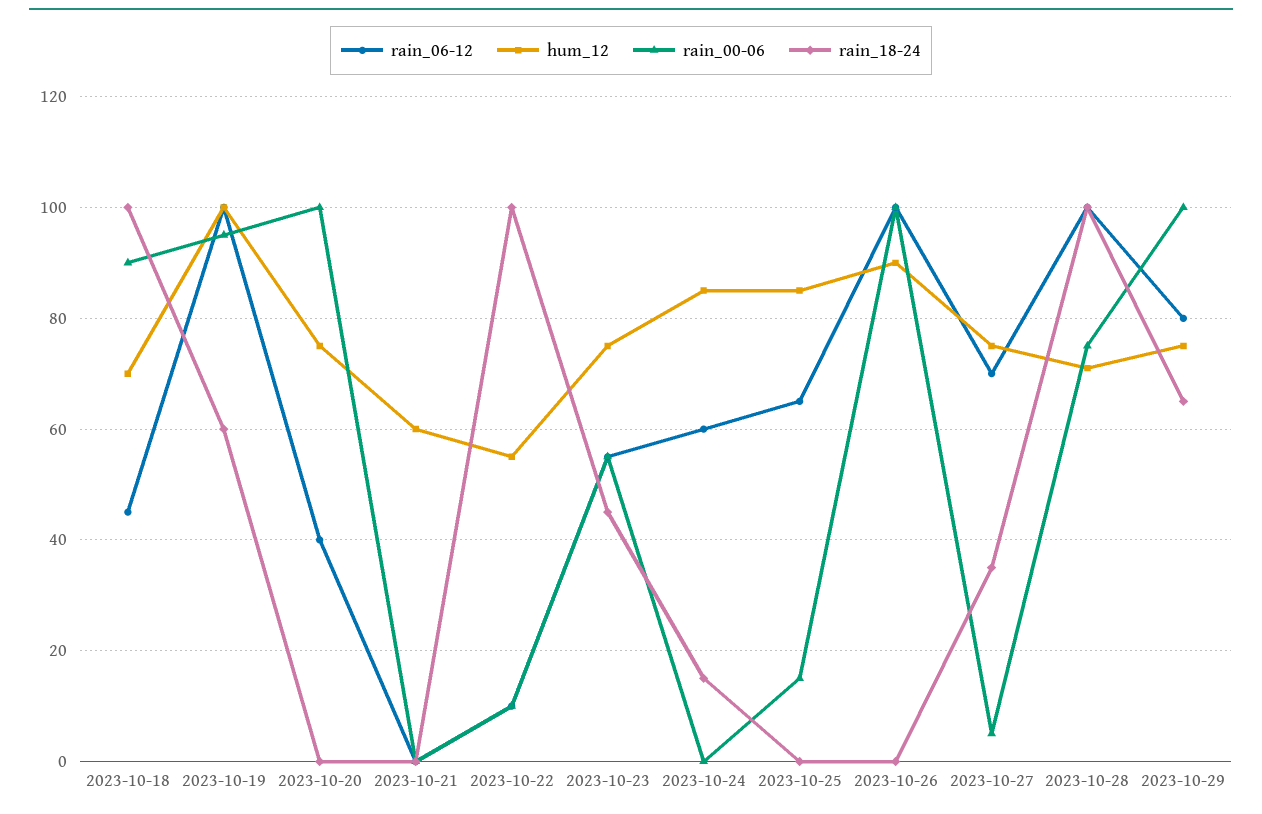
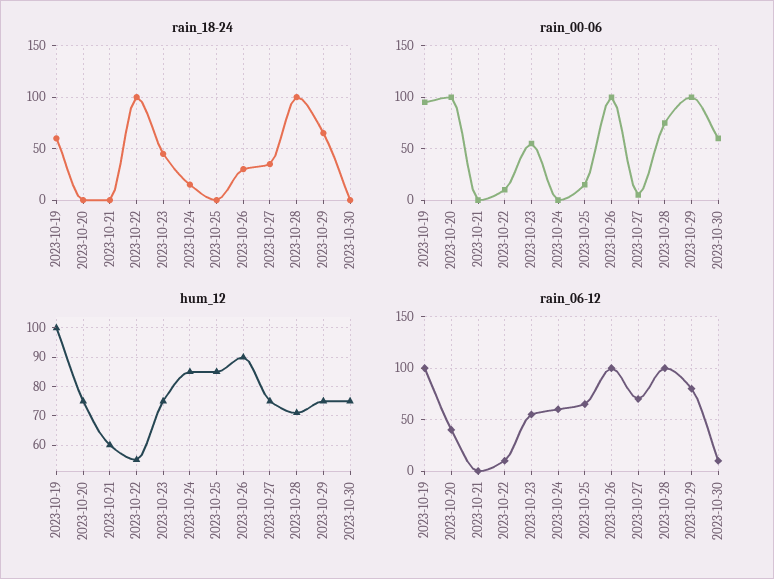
rain_06-12, 2023-10-18: 45 -> none
hum_12, 2023-10-18: 70 -> none
rain_00-06, 2023-10-18: 90 -> none
rain_18-24, 2023-10-18: 100 -> none
rain_18-24, 2023-10-26: 0 -> 30
rain_18-24, 2023-10-30: none -> 0
rain_00-06, 2023-10-30: none -> 60
hum_12, 2023-10-30: none -> 75
rain_06-12, 2023-10-30: none -> 10

